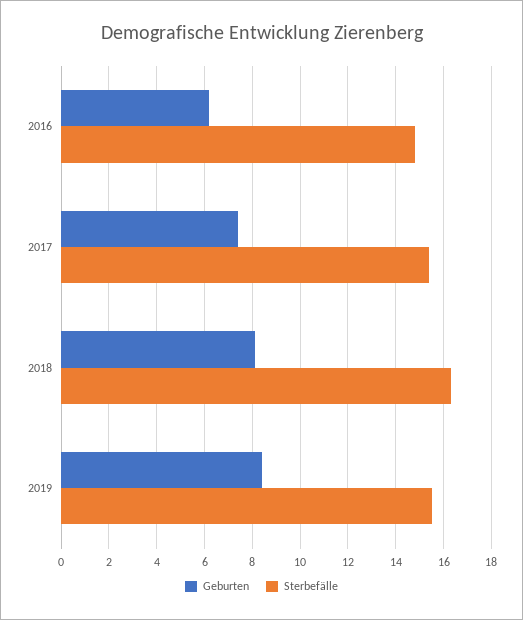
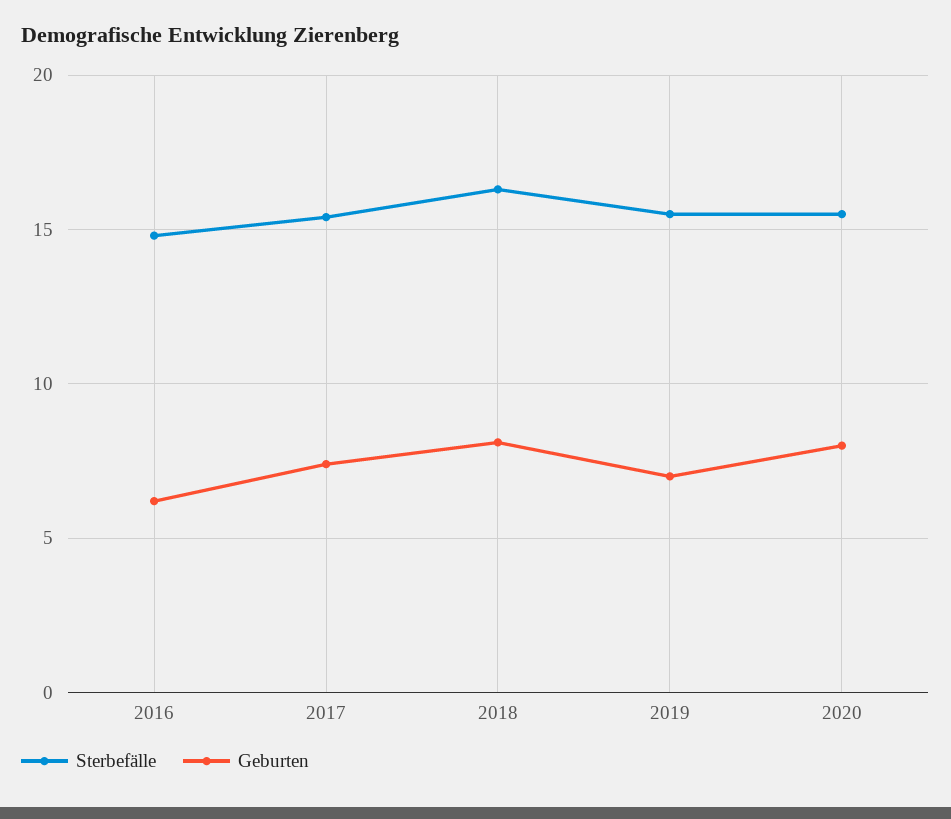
Geburten, 2019: 8.5 -> 7
Sterbefälle, 2020: none -> 15.5
Geburten, 2020: none -> 8

